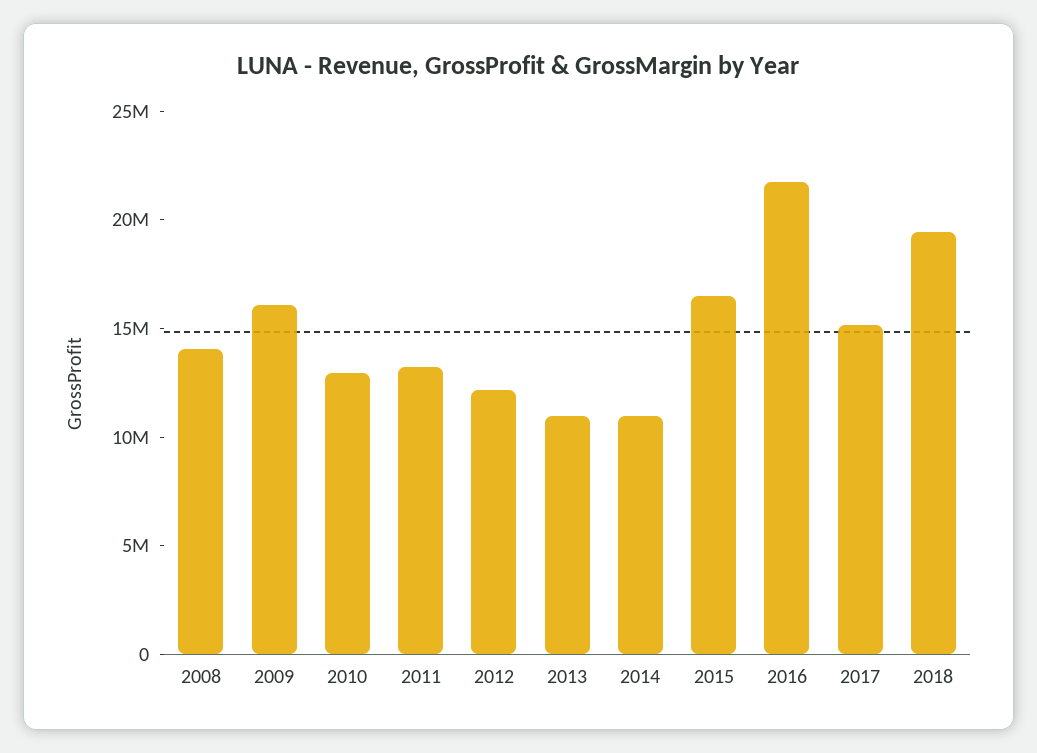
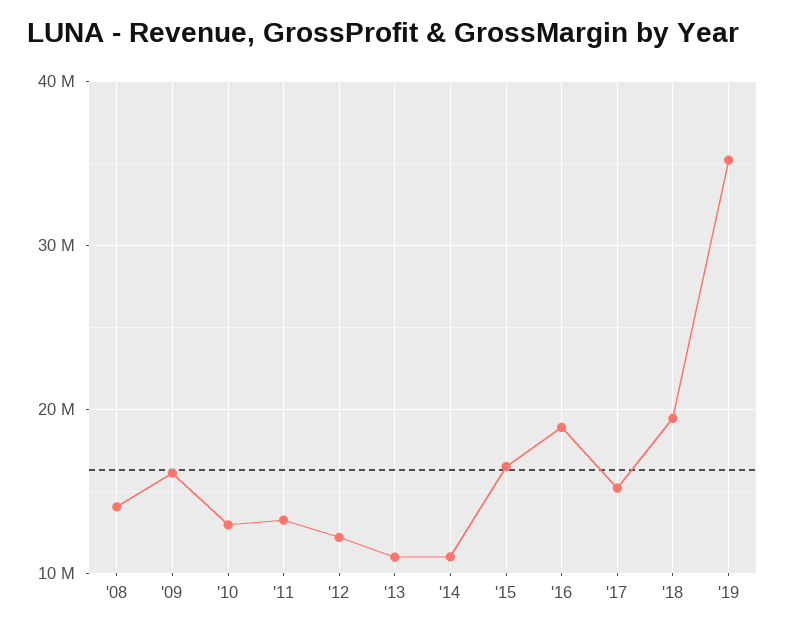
2016: 22000000 -> 19000000
'19: none -> 35000000

